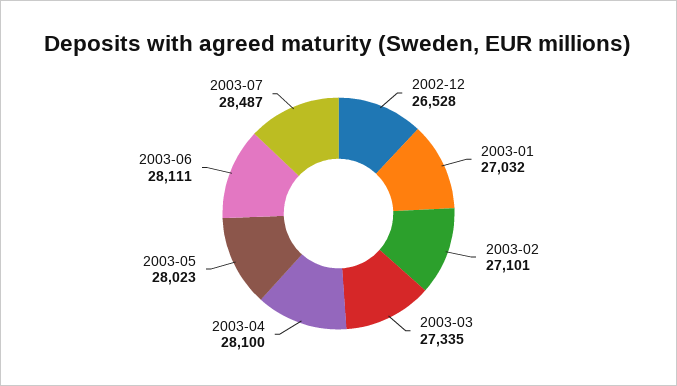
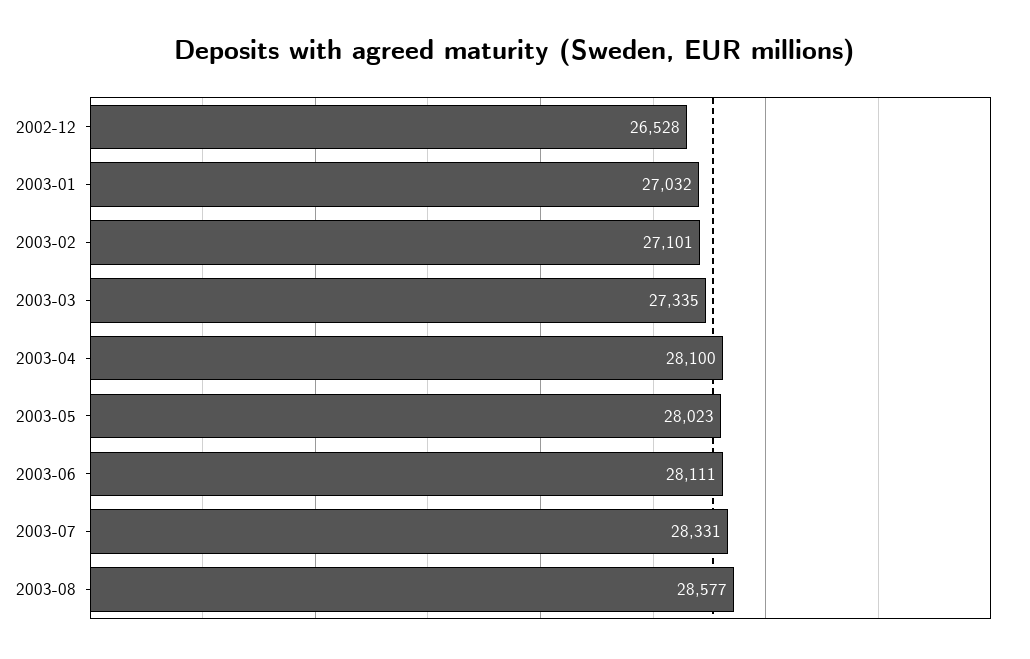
2003-07: 28487 -> 28331
2003-08: none -> 28577

